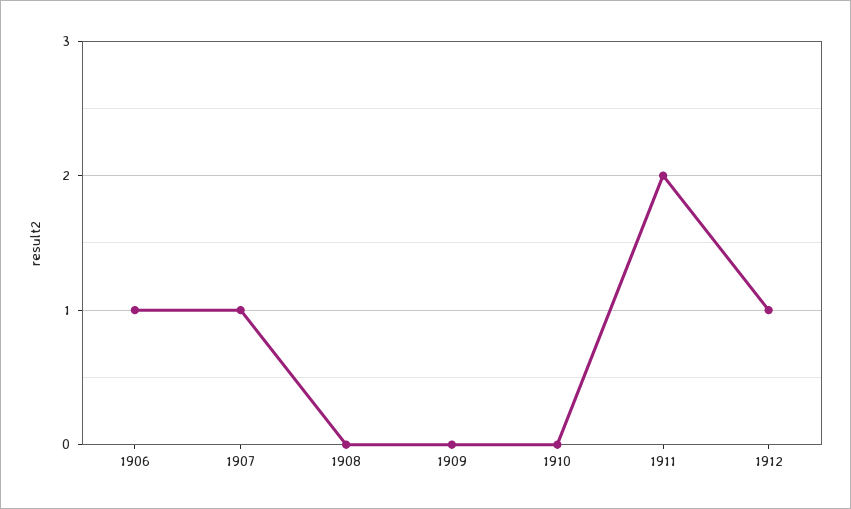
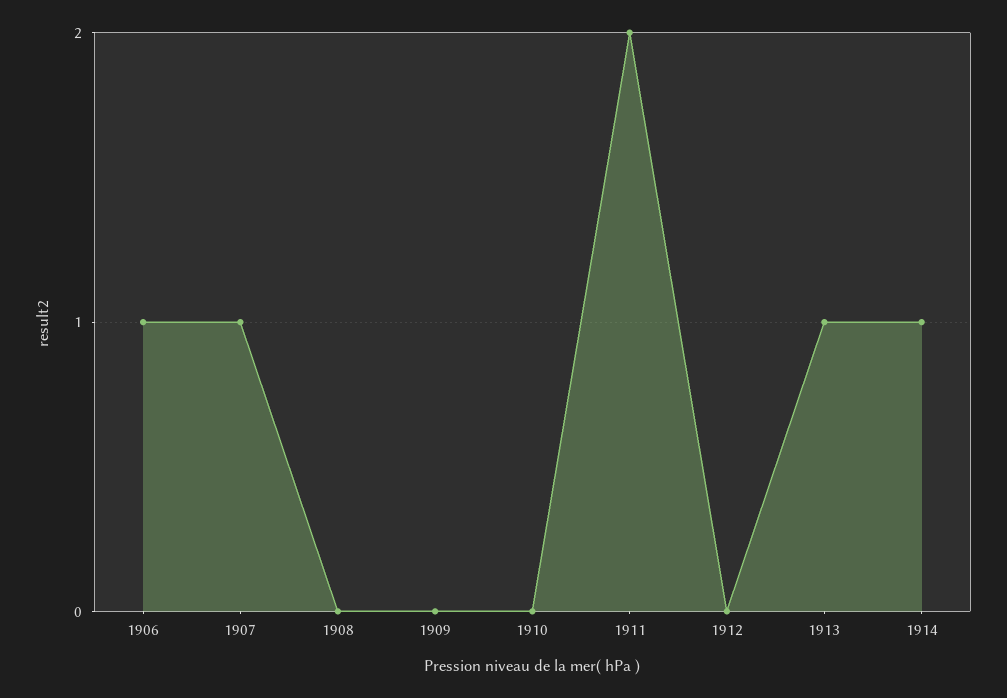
1912: 1 -> 0
1913: none -> 1
1914: none -> 1

